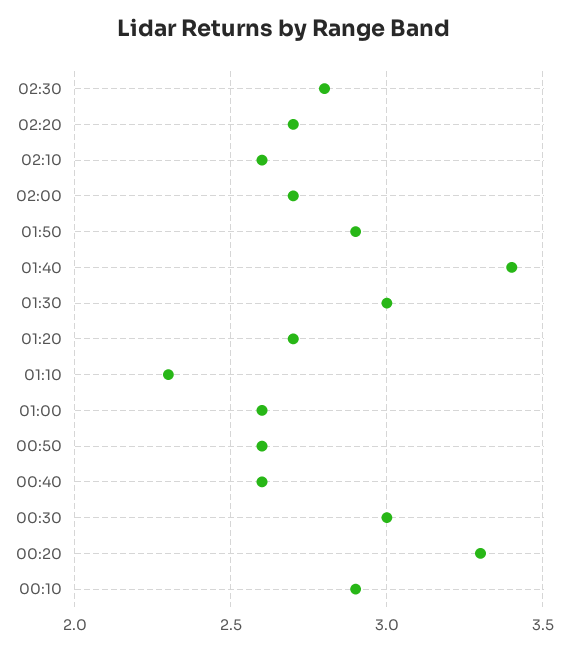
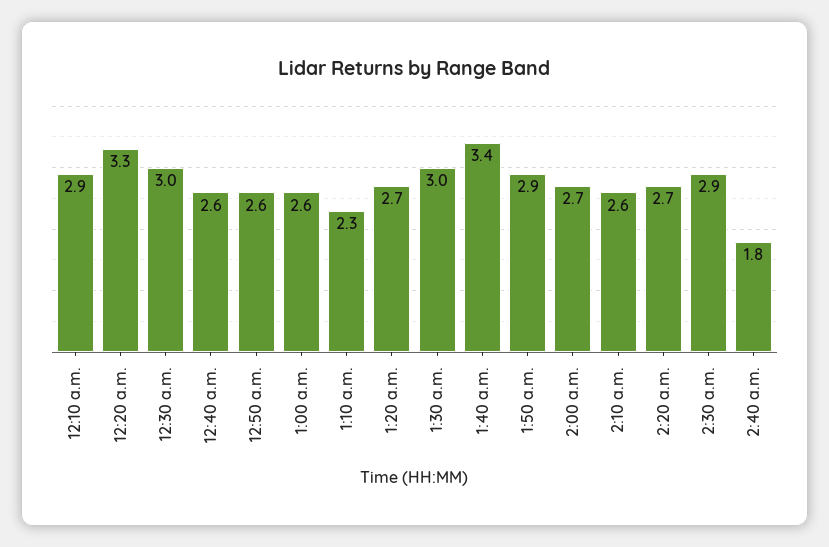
02:30: 2.8 -> 2.9
2:40 a.m.: none -> 1.8

